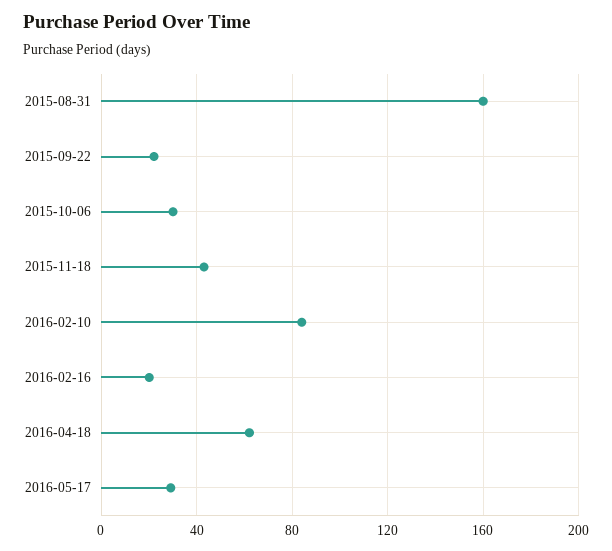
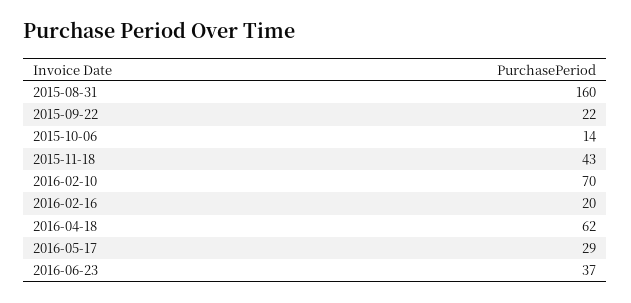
2015-10-06: 30 -> 14
2016-02-10: 85 -> 70
2016-06-23: none -> 37

